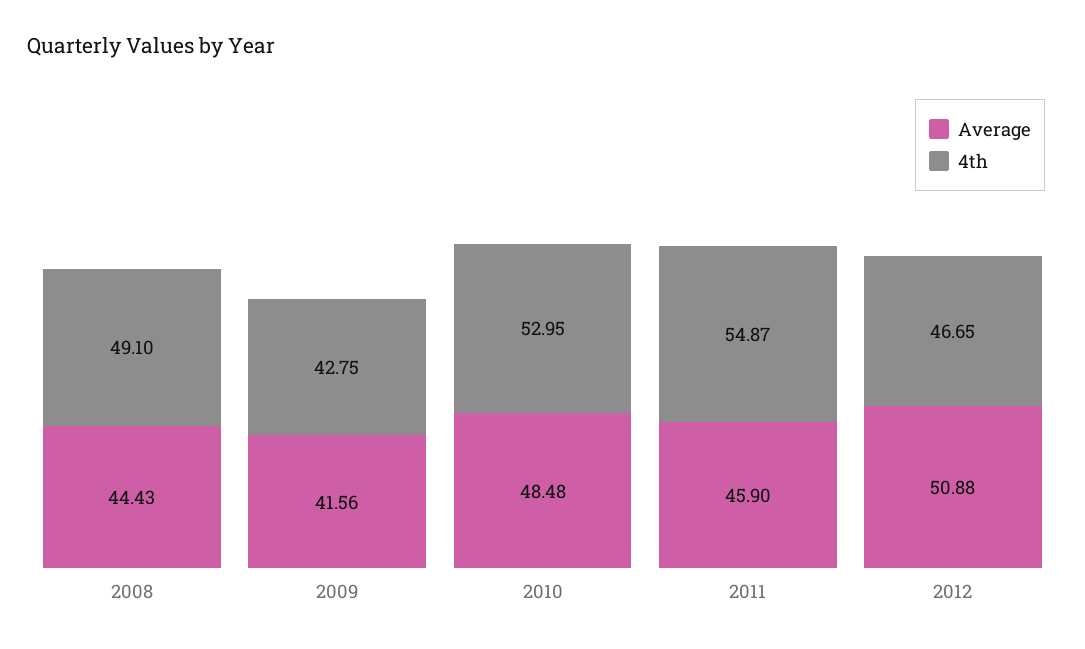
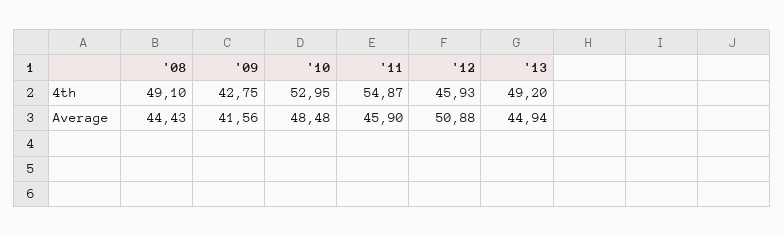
4th, 2012: 46.65 -> 45.93
4th, '13: none -> 49.2
Average, '13: none -> 44.94

